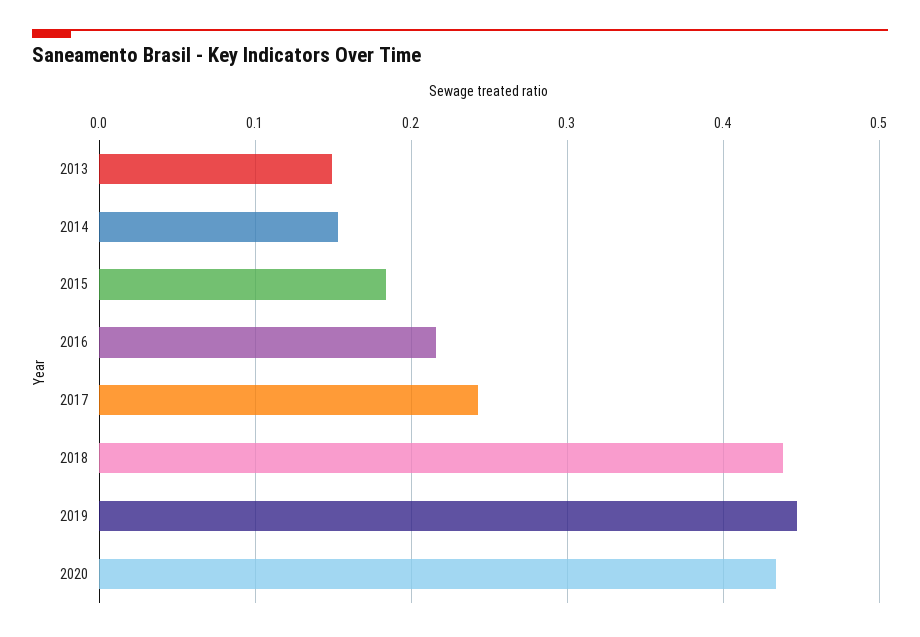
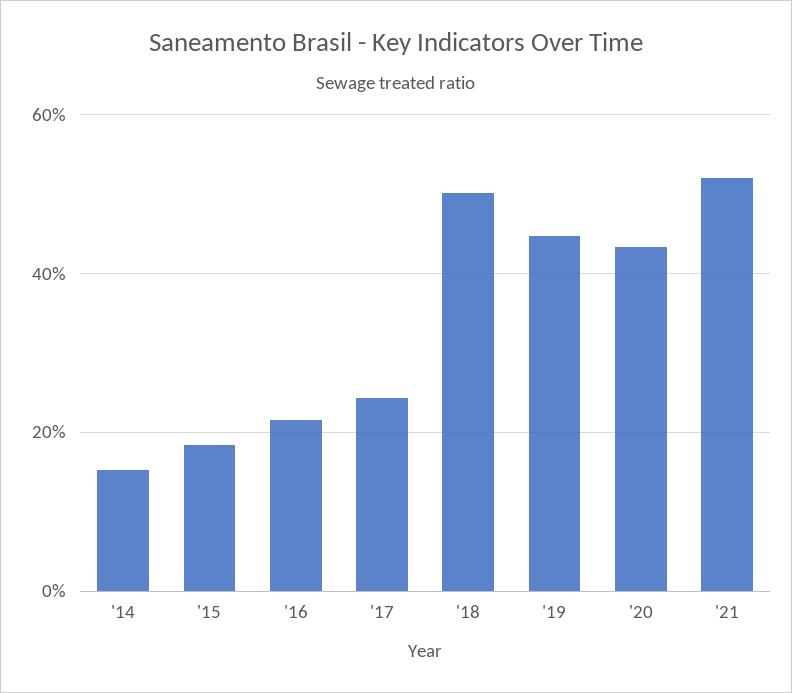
2013: 0.15 -> none
2018: 0.44 -> 0.5
'21: none -> 0.52

